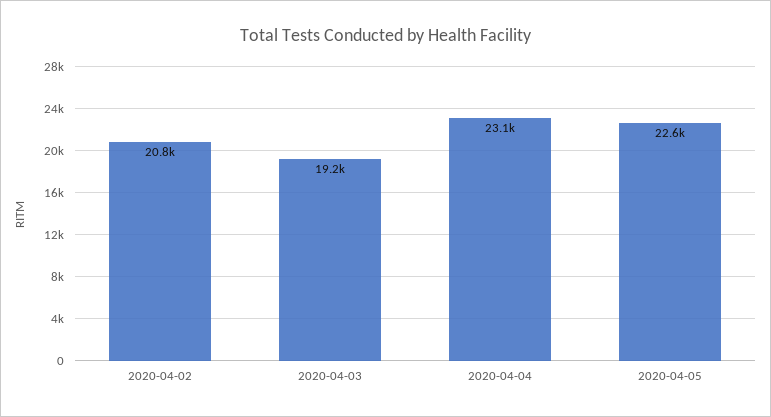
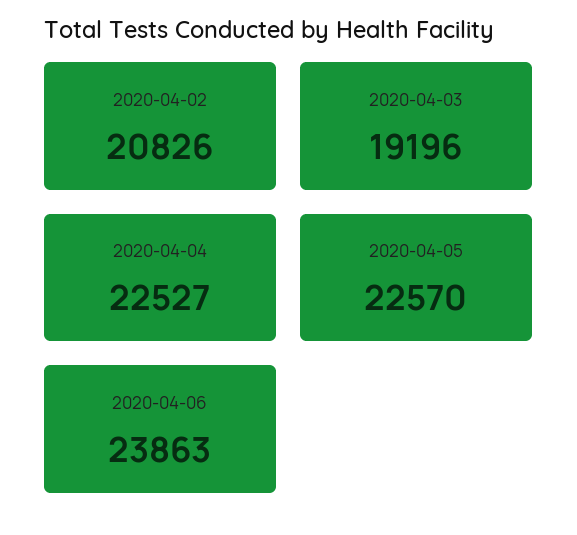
2020-04-04: 23100 -> 22527
2020-04-06: none -> 23863

